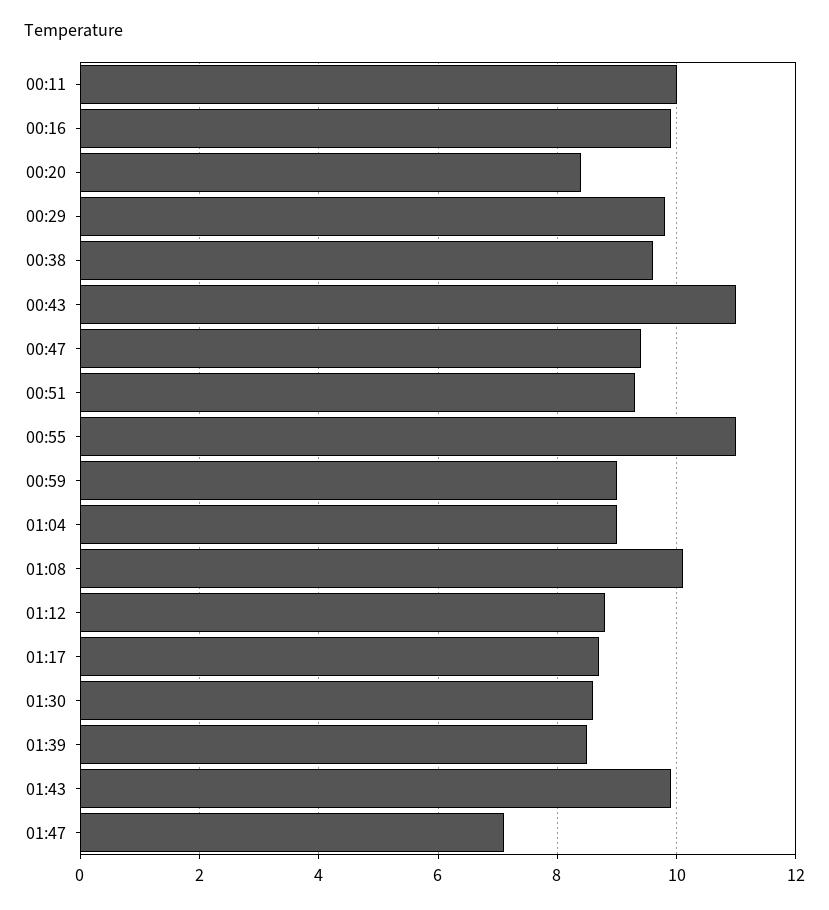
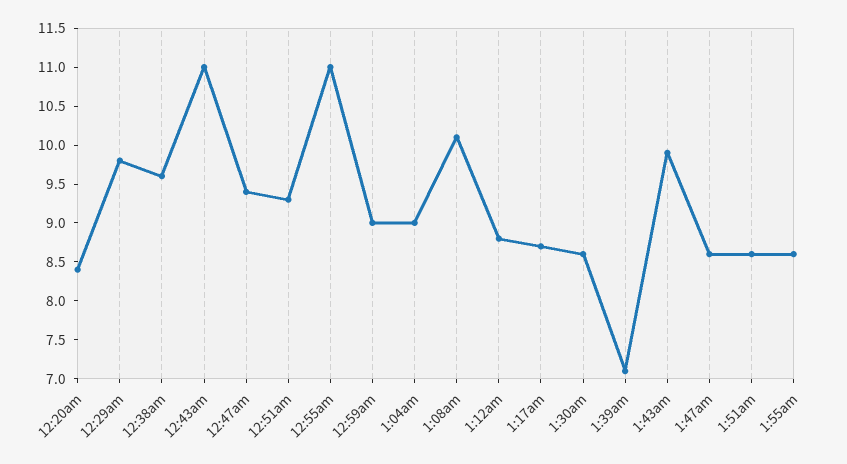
00:11: 10 -> none
00:16: 10 -> none
01:39: 8.5 -> 7
01:47: 7 -> 8.5
1:51am: none -> 8.5
1:55am: none -> 8.5

